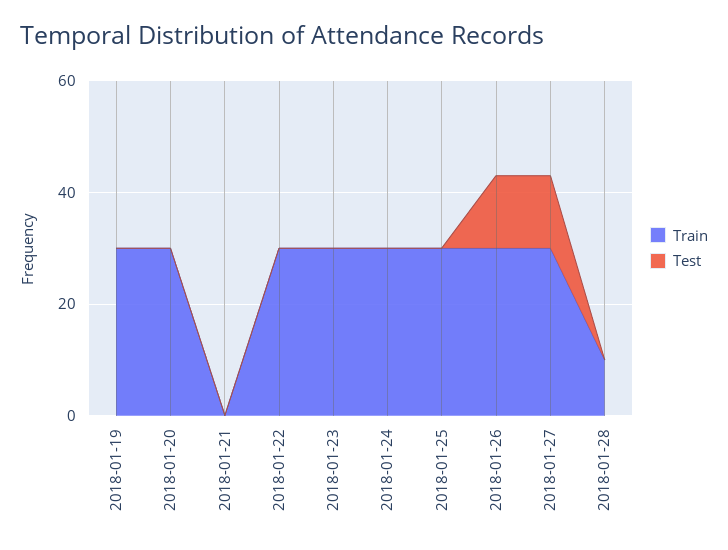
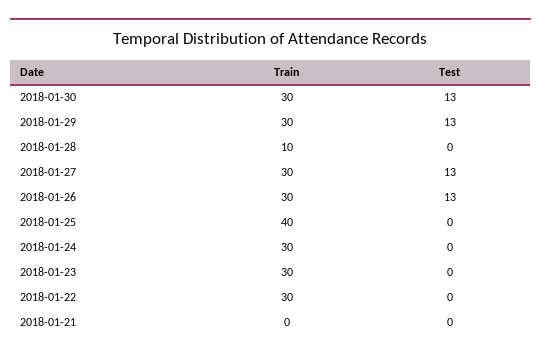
Train, 2018-01-19: 30 -> none
Test, 2018-01-19: 0 -> none
Train, 2018-01-20: 30 -> none
Test, 2018-01-20: 0 -> none
Train, 2018-01-25: 30 -> 40
Train, 2018-01-30: none -> 30
Test, 2018-01-30: none -> 13
Train, 2018-01-29: none -> 30
Test, 2018-01-29: none -> 13

